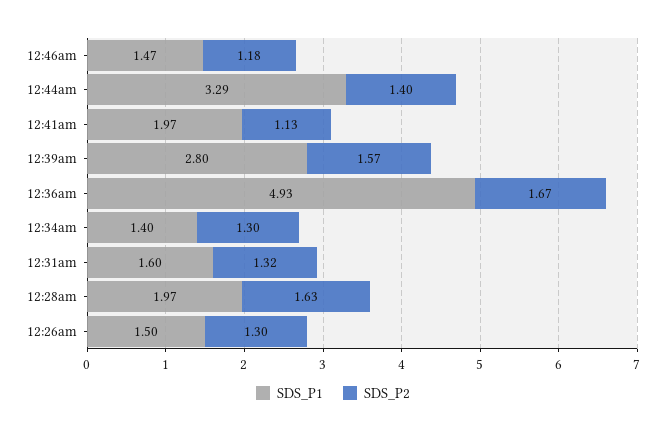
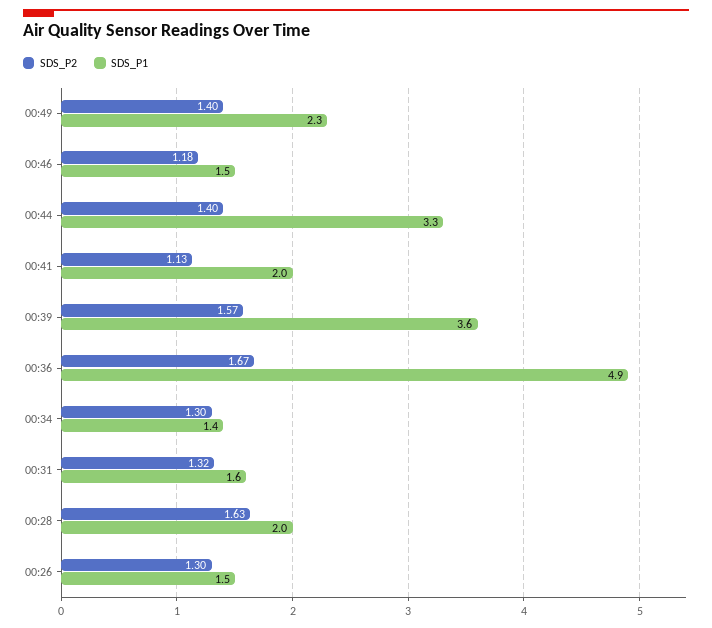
SDS_P1, 12:39am: 2.8 -> 3.6
SDS_P2, 00:49: none -> 1.4
SDS_P1, 00:49: none -> 2.3

